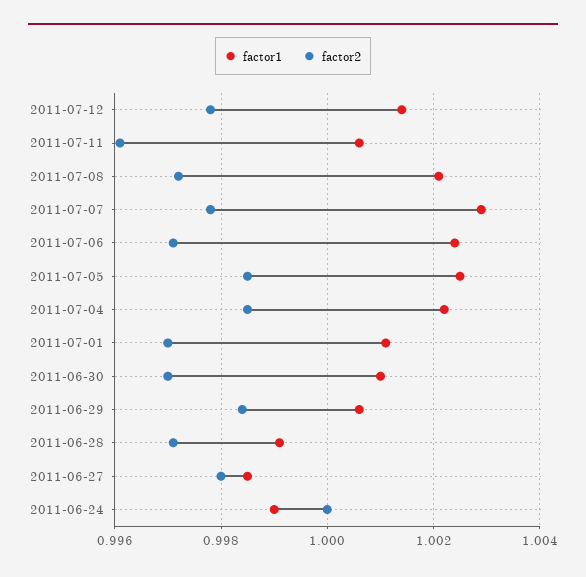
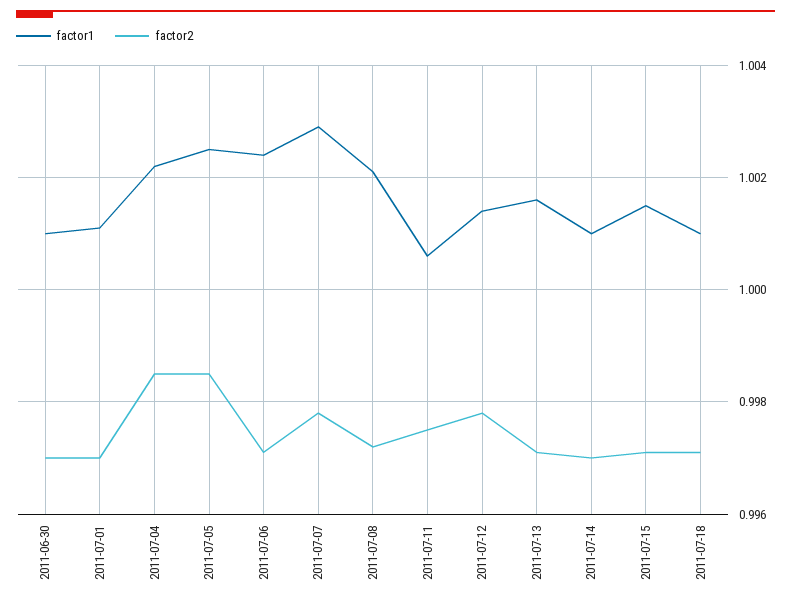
factor2, 2011-07-11: 0.996 -> 0.9975
factor1, 2011-06-29: 1.0005 -> none
factor2, 2011-06-29: 0.9985 -> none
factor1, 2011-06-28: 0.999 -> none
factor2, 2011-06-28: 0.997 -> none
factor1, 2011-06-27: 0.9985 -> none
factor2, 2011-06-27: 0.998 -> none
factor1, 2011-06-24: 0.999 -> none
factor2, 2011-06-24: 1 -> none
factor1, 2011-07-13: none -> 1.0015
factor2, 2011-07-13: none -> 0.997
factor1, 2011-07-14: none -> 1.001
factor2, 2011-07-14: none -> 0.997
factor1, 2011-07-15: none -> 1.0015
factor2, 2011-07-15: none -> 0.997
factor1, 2011-07-18: none -> 1.001
factor2, 2011-07-18: none -> 0.997

